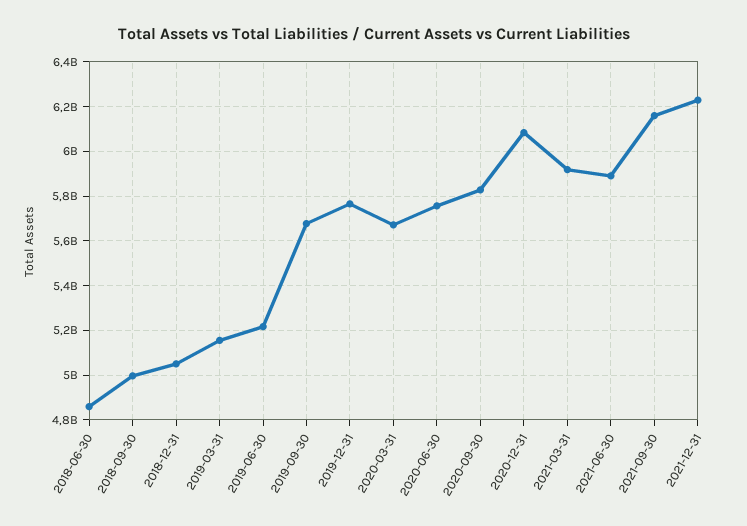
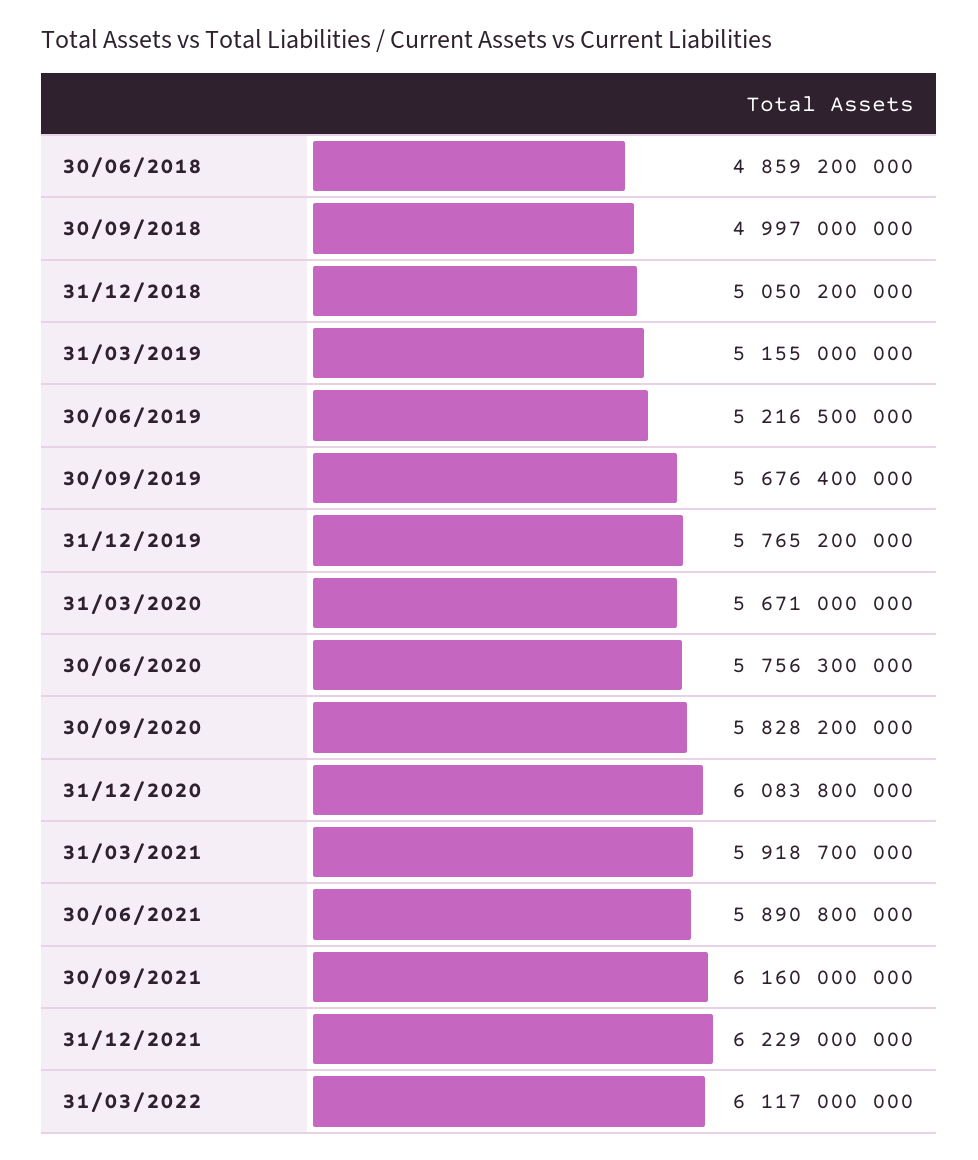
31/03/2022: none -> 6117000000

